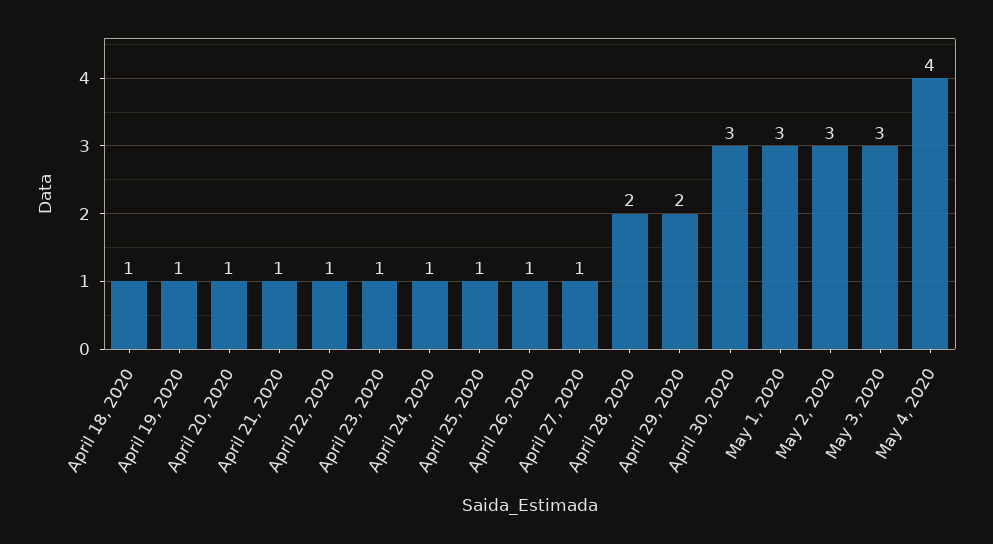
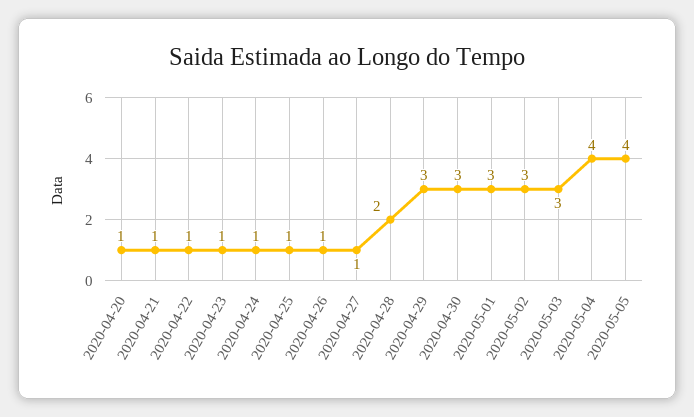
April 18, 2020: 1 -> none
April 19, 2020: 1 -> none
April 29, 2020: 2 -> 3
2020-05-05: none -> 4

